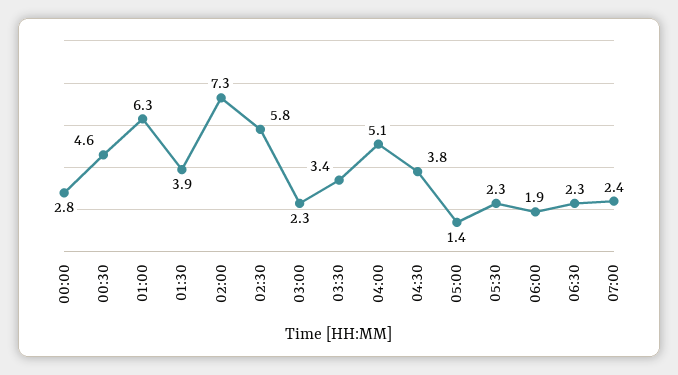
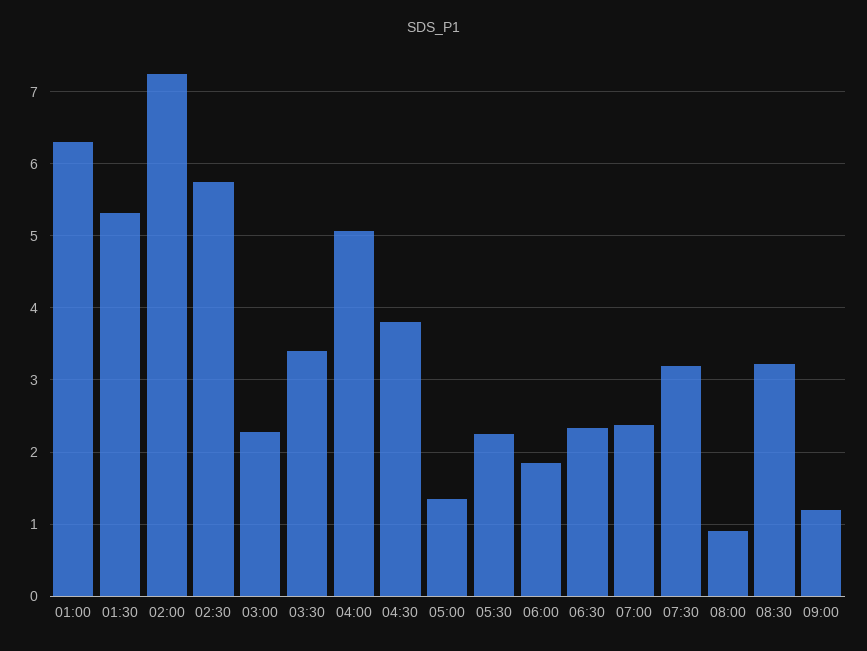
00:00: 2.8 -> none
00:30: 4.6 -> none
01:30: 3.9 -> 5.3
07:30: none -> 3.2
08:00: none -> 0.9
08:30: none -> 3.2
09:00: none -> 1.2

